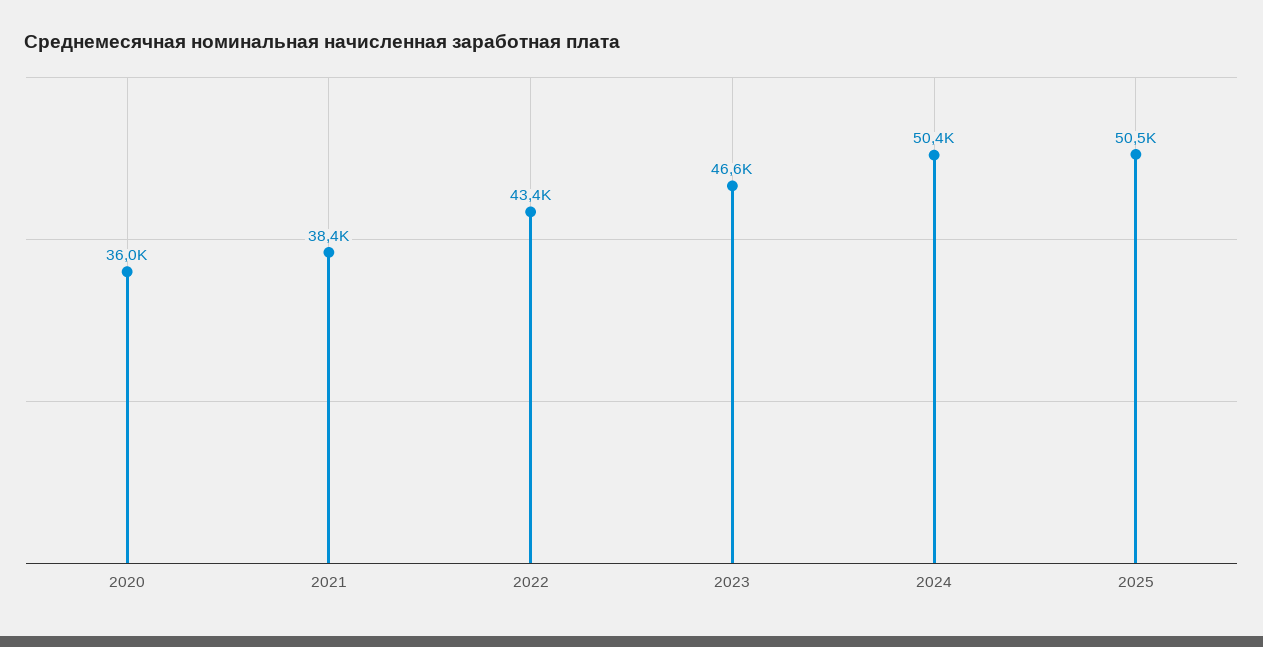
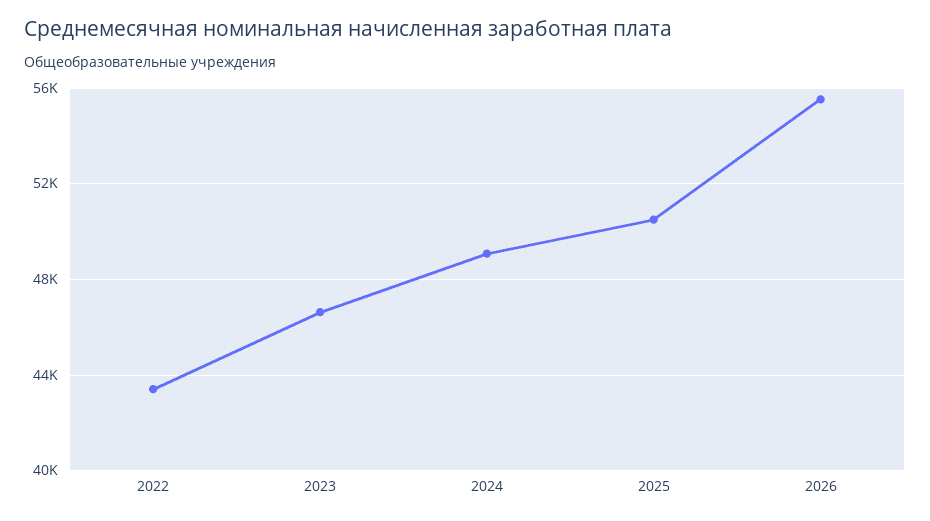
2020: 36000 -> none
2021: 38400 -> none
2024: 50400 -> 49000
2026: none -> 55500

